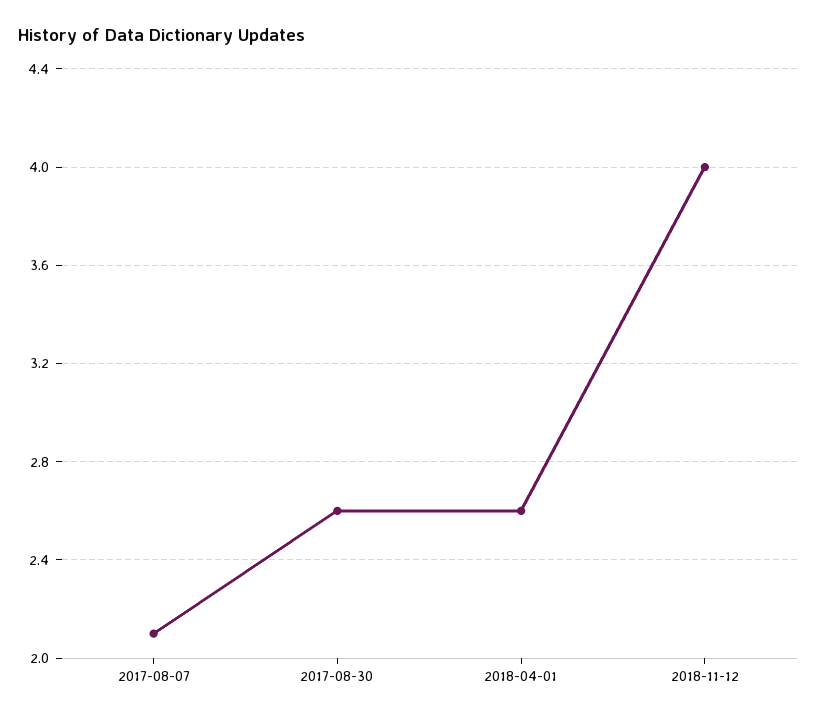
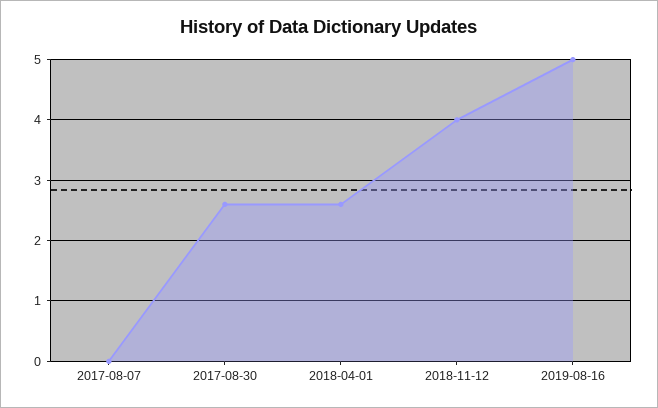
2017-08-07: 2.1 -> 0
2019-08-16: none -> 5

